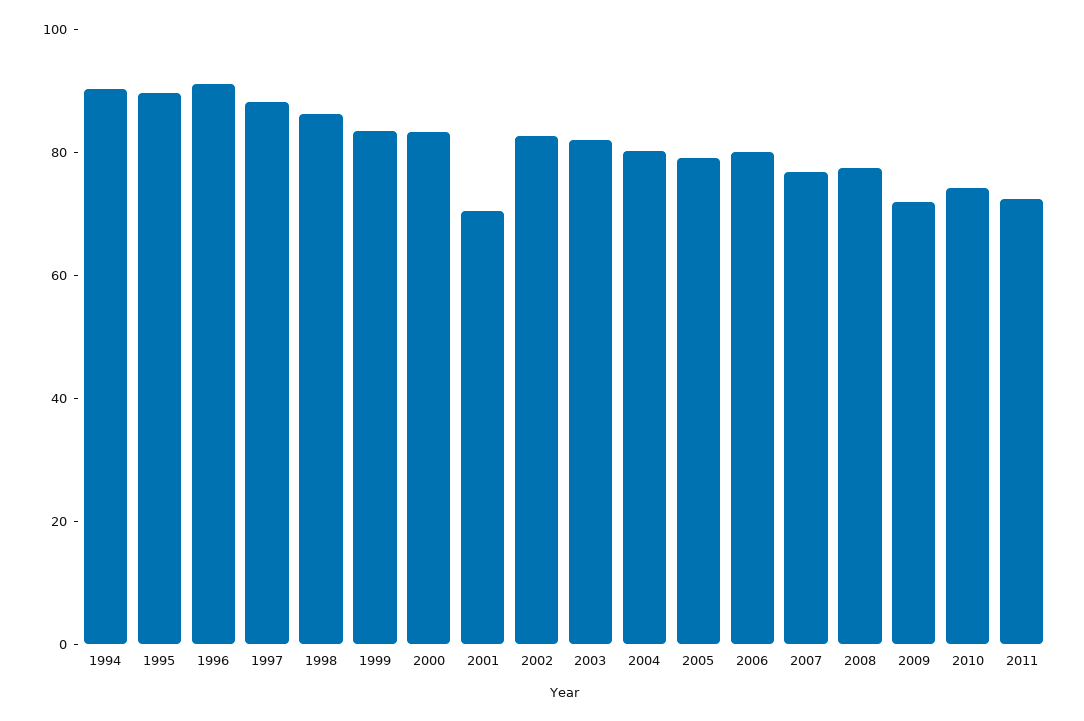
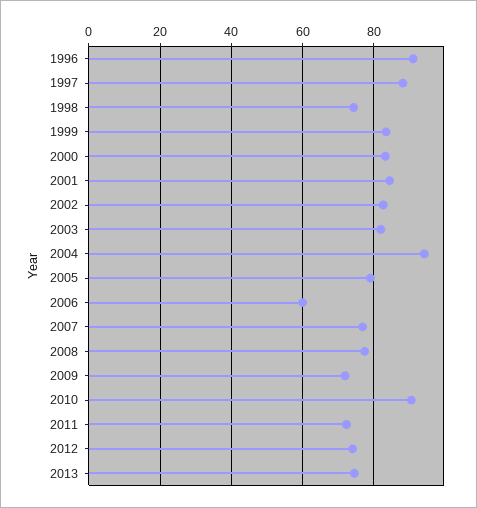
1994: 90 -> none
1995: 90 -> none
1998: 85 -> 74
2001: 70 -> 84
2004: 80 -> 94
2006: 80 -> 60
2010: 75 -> 90
2012: none -> 74
2013: none -> 74

